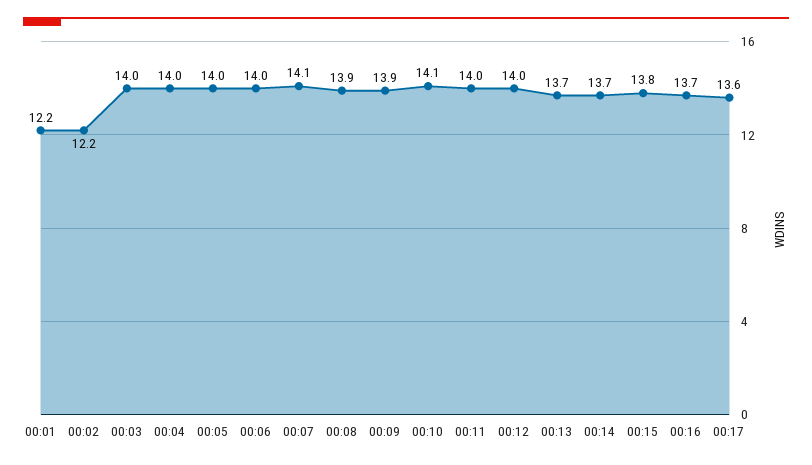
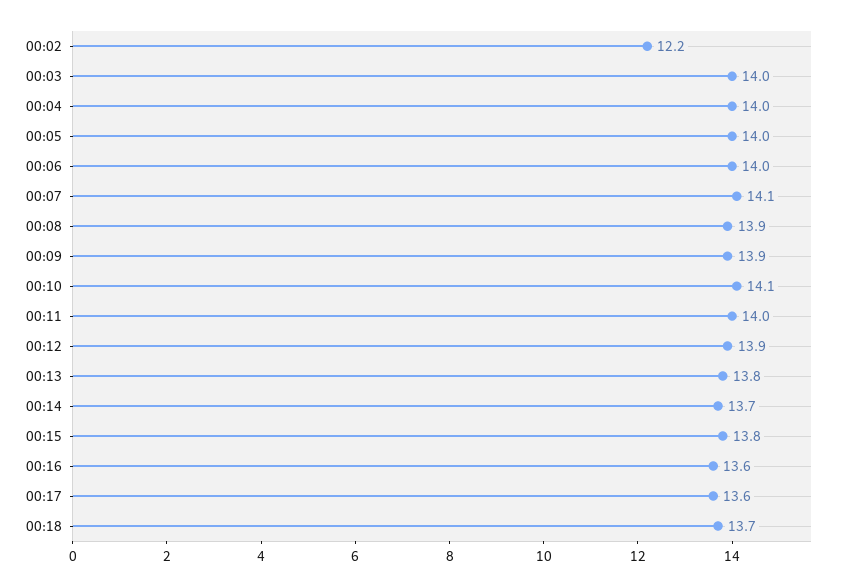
00:01: 12.2 -> none
00:12: 14 -> 13.9
00:13: 13.7 -> 13.8
00:16: 13.7 -> 13.6
00:18: none -> 13.7

